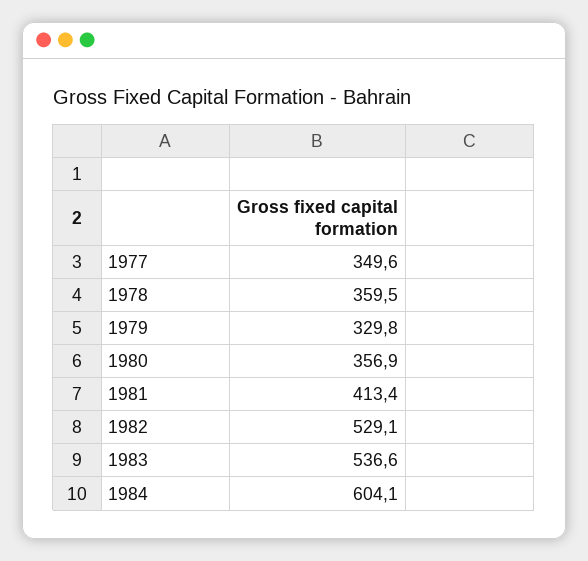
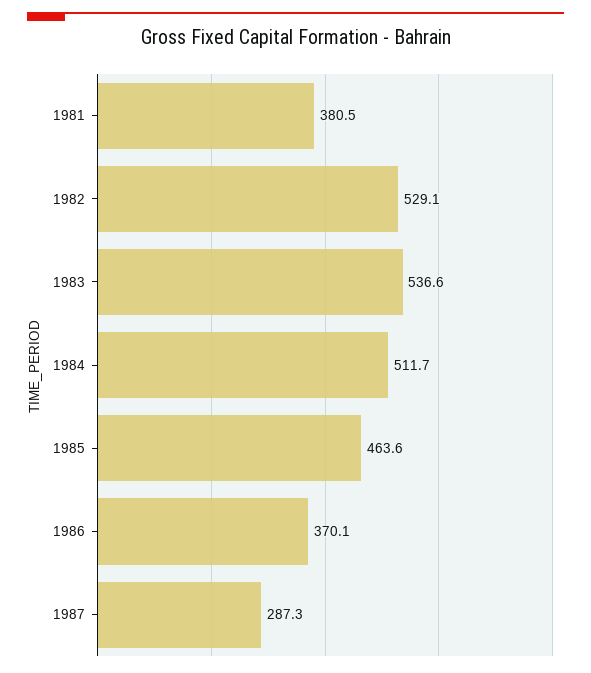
1977: 349.6 -> none
1978: 359.5 -> none
1979: 329.8 -> none
1980: 356.9 -> none
1981: 413.4 -> 380.5
1984: 604.1 -> 511.7
1985: none -> 463.6
1986: none -> 370.1
1987: none -> 287.3

